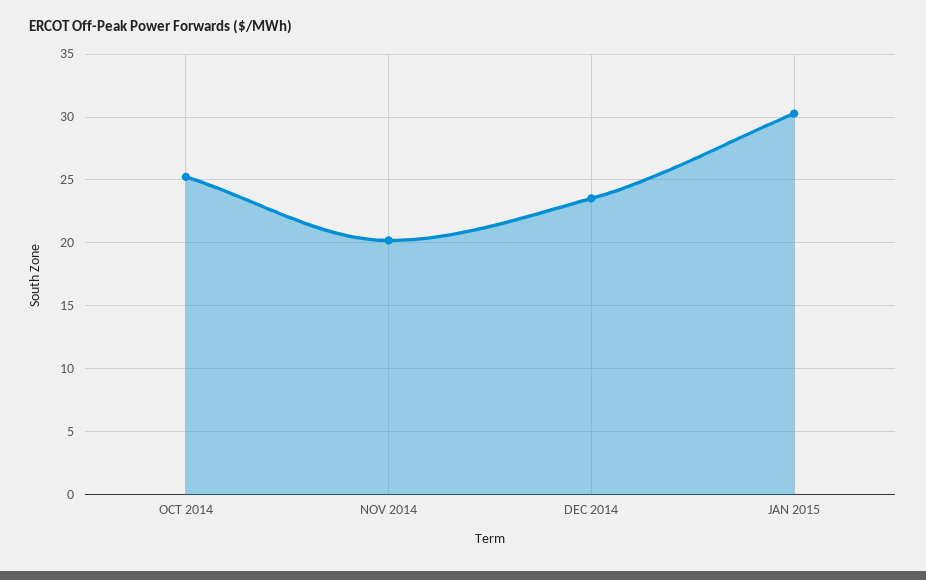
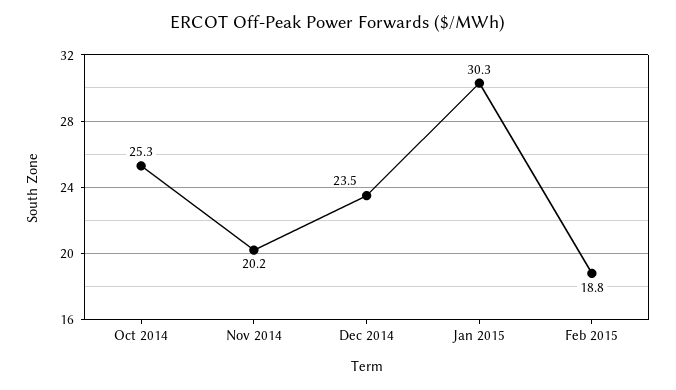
Feb 2015: none -> 18.8

